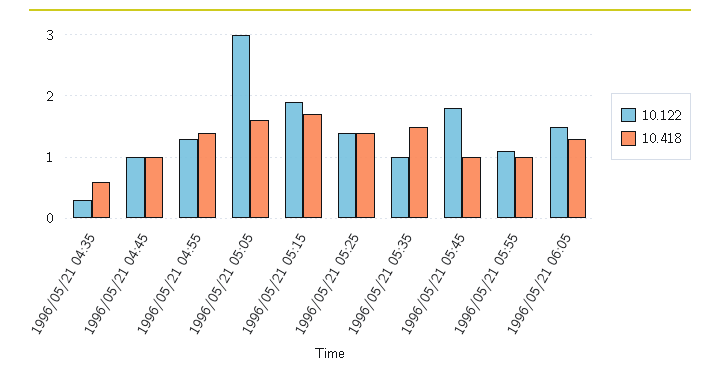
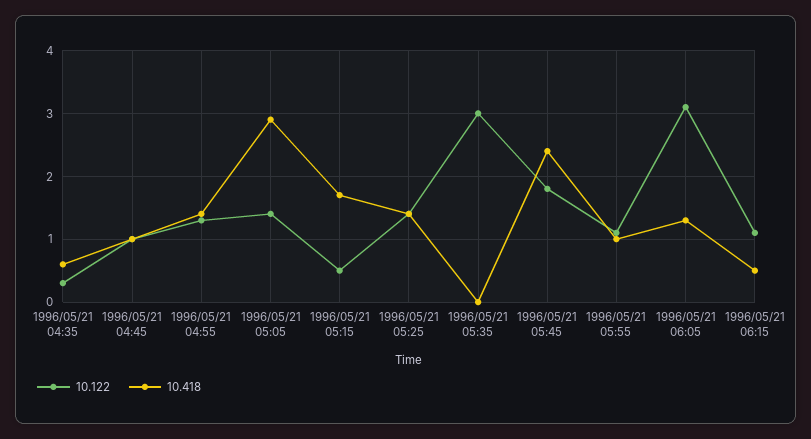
10.122, 1996/05/21 05:05: 3 -> 1.4
10.418, 1996/05/21 05:05: 1.6 -> 2.9
10.122, 1996/05/21 05:15: 1.9 -> 0.5
10.122, 1996/05/21 05:35: 1 -> 3
10.418, 1996/05/21 05:35: 1.5 -> 0
10.418, 1996/05/21 05:45: 1 -> 2.4
10.122, 1996/05/21 06:05: 1.5 -> 3.1
10.122, 1996/05/21 06:15: none -> 1.1
10.418, 1996/05/21 06:15: none -> 0.5

